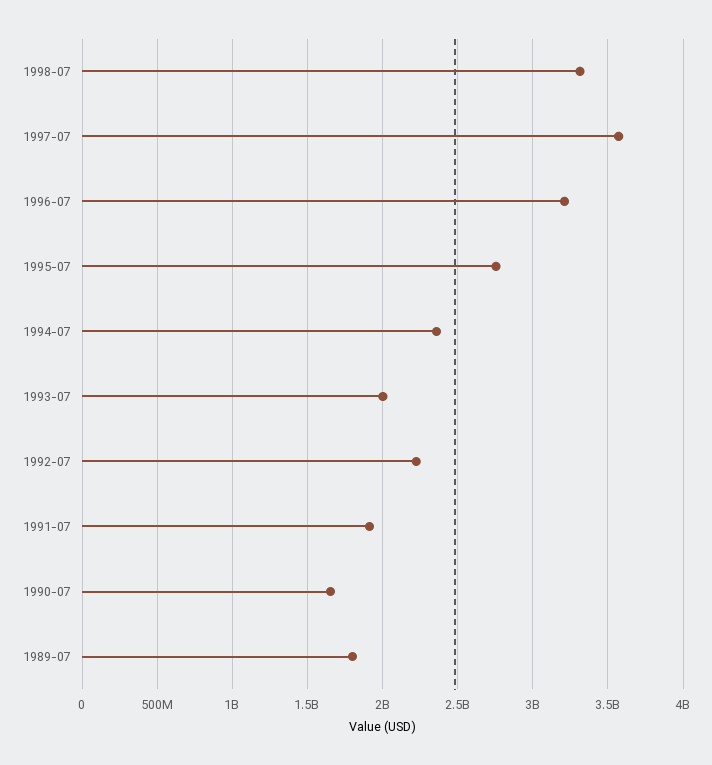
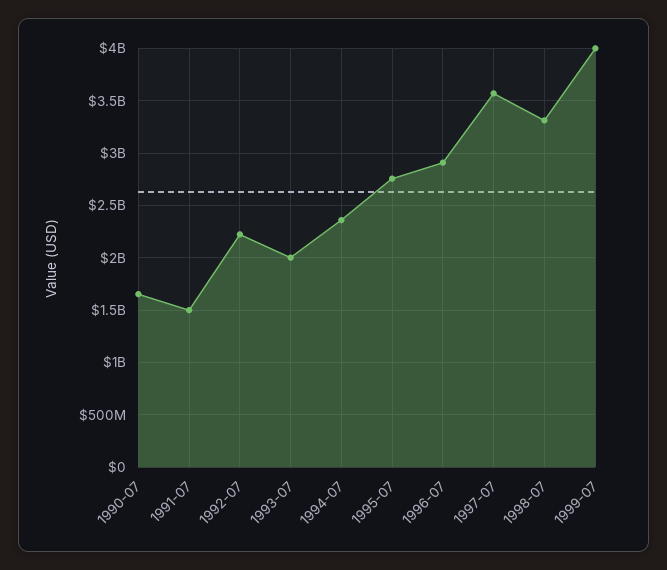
1996-07: 3200000000 -> 2900000000
1991-07: 1900000000 -> 1500000000
1989-07: 1800000000 -> none
1999-07: none -> 4000000000

